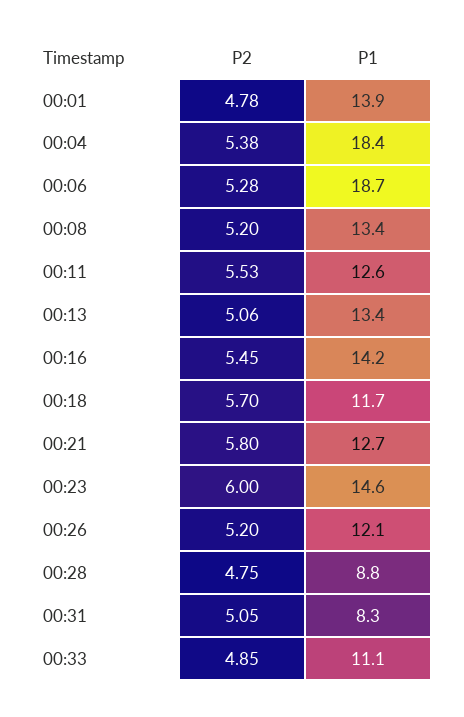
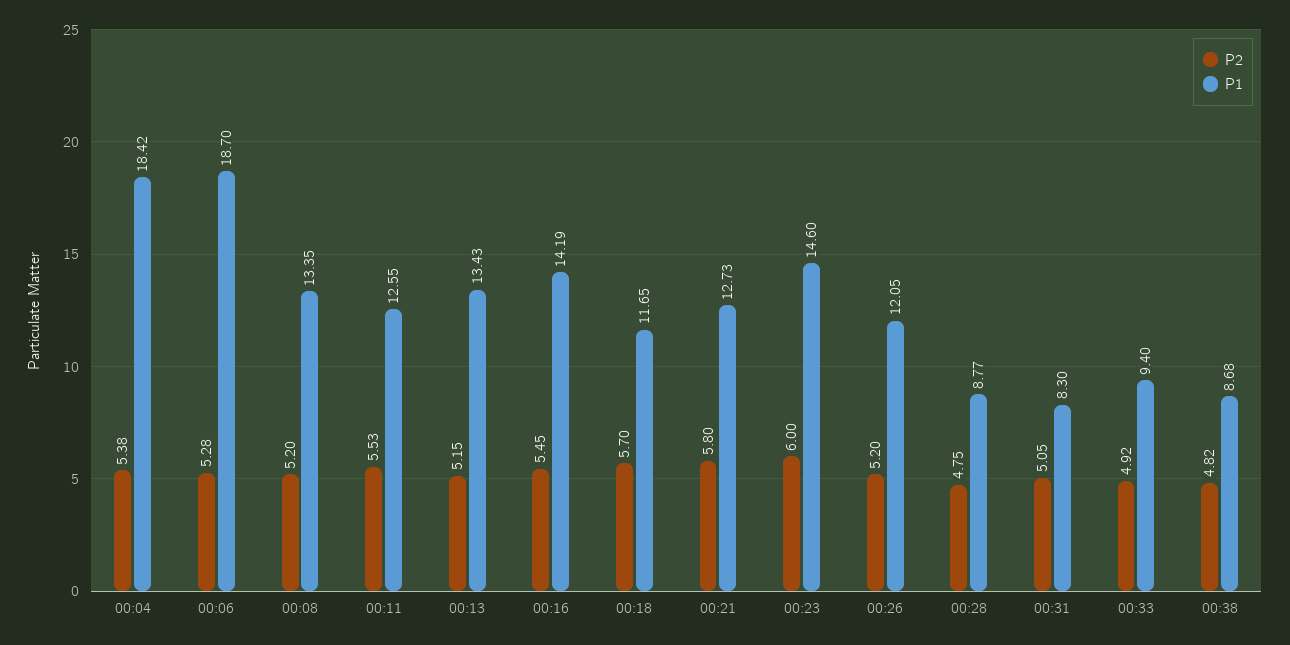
P2, 00:01: 4.78 -> none
P1, 00:01: 13.9 -> none
P2, 00:13: 5.06 -> 5.15
P2, 00:33: 4.85 -> 4.92
P1, 00:33: 11.1 -> 9.4
P2, 00:38: none -> 4.82
P1, 00:38: none -> 8.68

